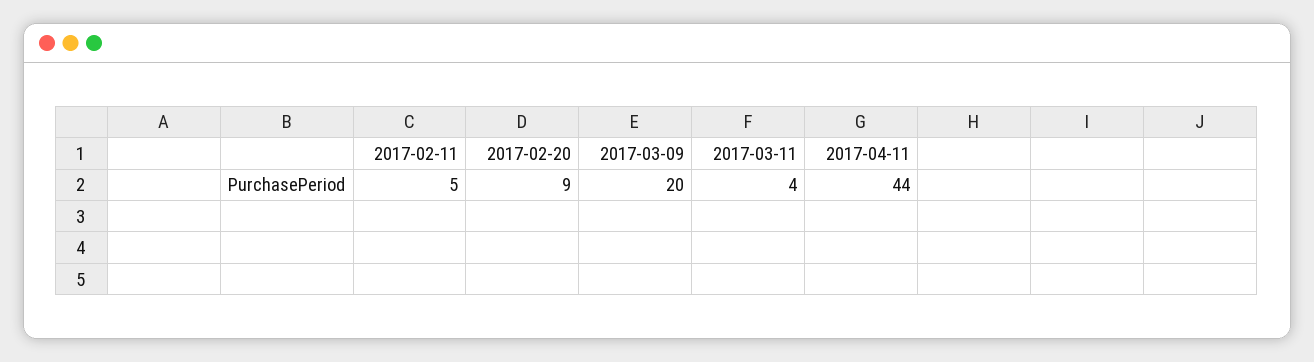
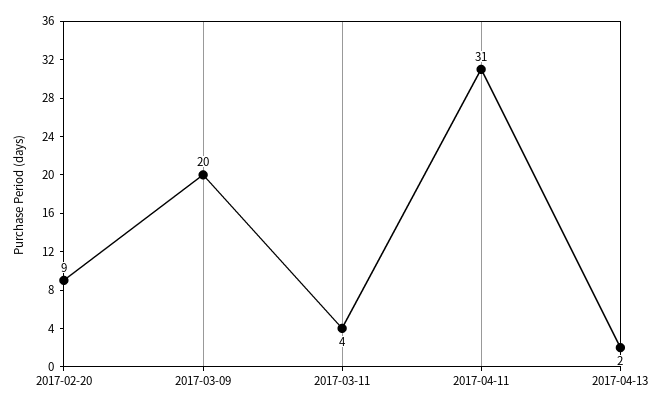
2017-02-11: 5 -> none
2017-04-11: 44 -> 31
2017-04-13: none -> 2

